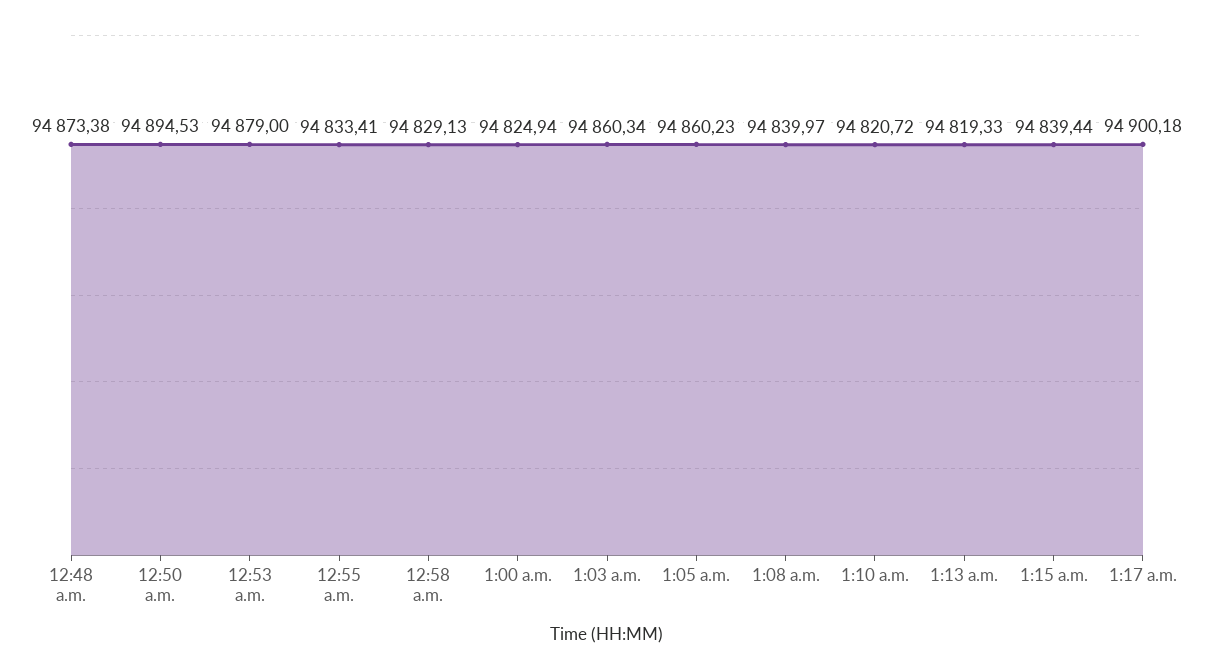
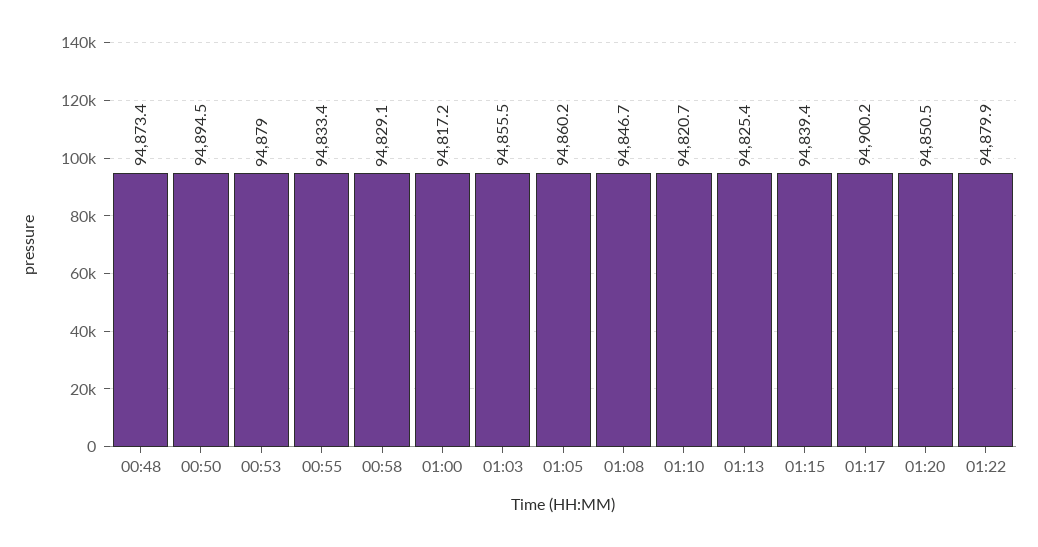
1:00 a.m.: 94824.94 -> 94817.2
1:03 a.m.: 94860.34 -> 94855.5
1:08 a.m.: 94839.97 -> 94846.7
1:13 a.m.: 94819.33 -> 94825.4
01:20: none -> 94850.5
01:22: none -> 94879.9

